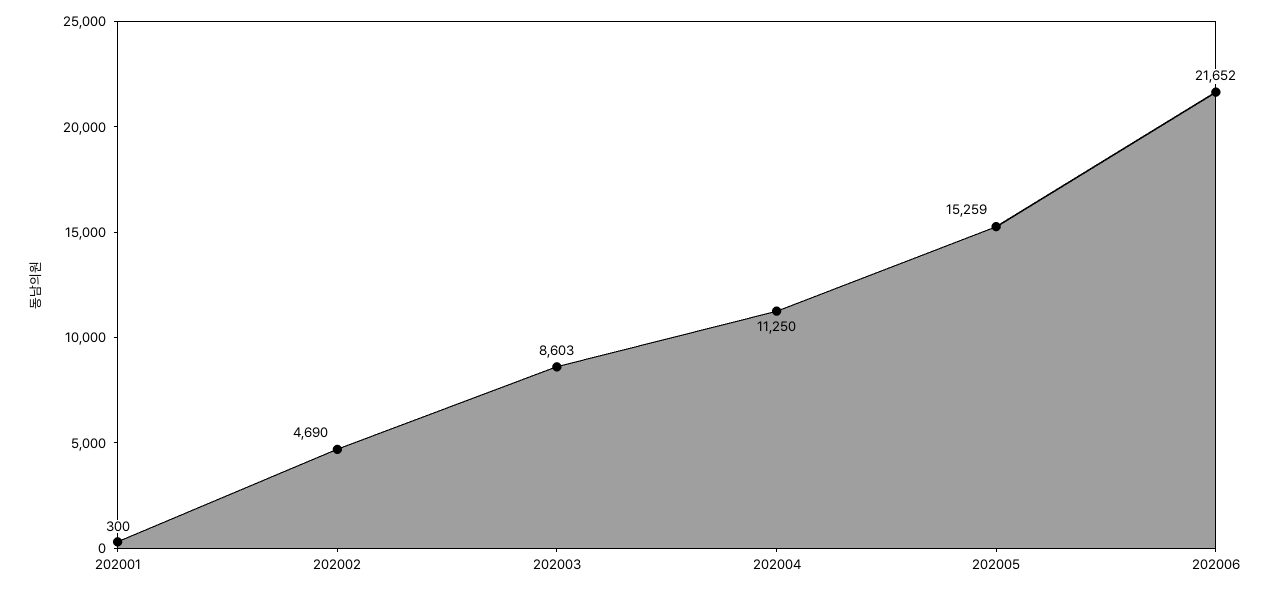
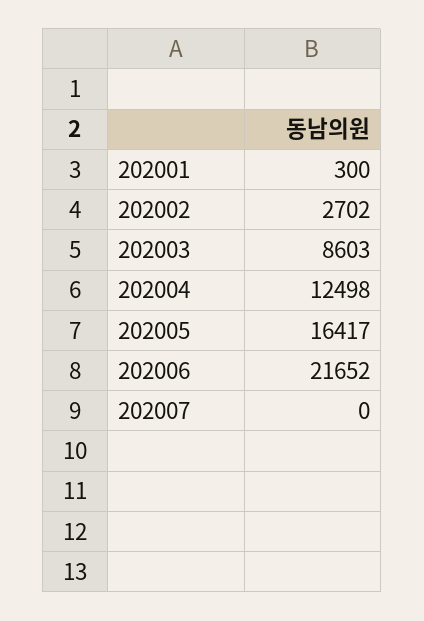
202002: 4690 -> 2702
202004: 11250 -> 12498
202005: 15259 -> 16417
202007: none -> 0

